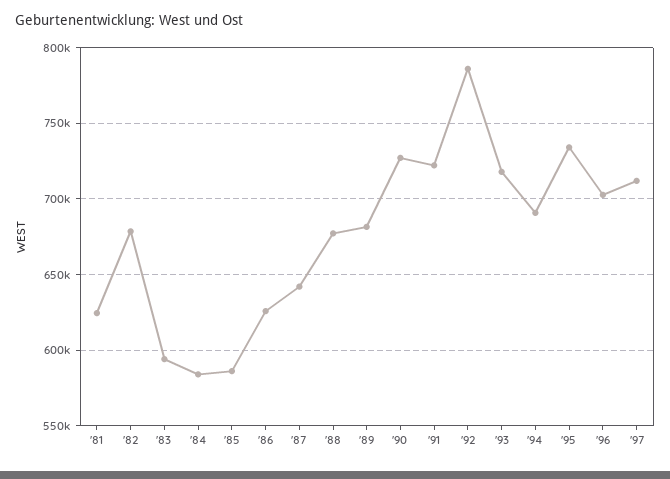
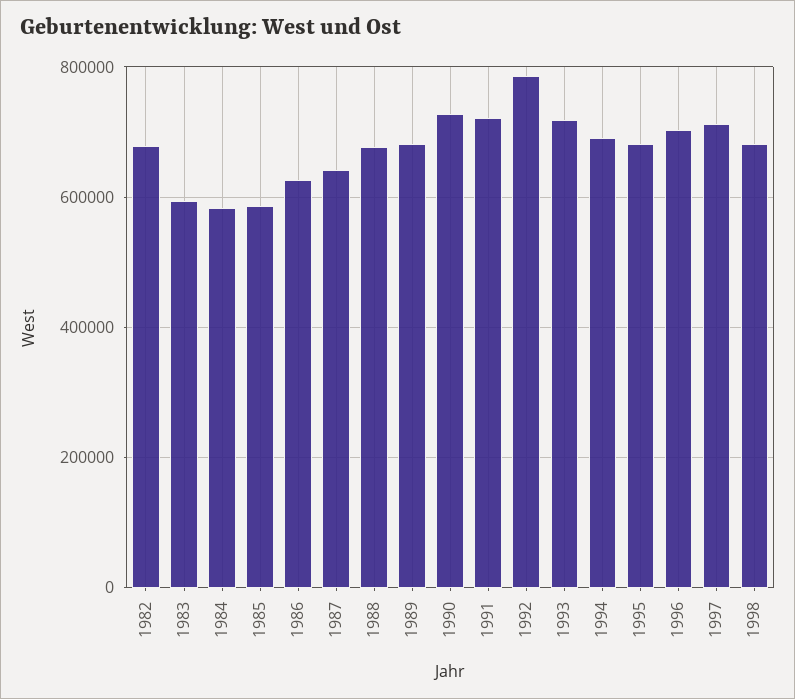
'81: 625000 -> none
'95: 735000 -> 680000
1998: none -> 680000

